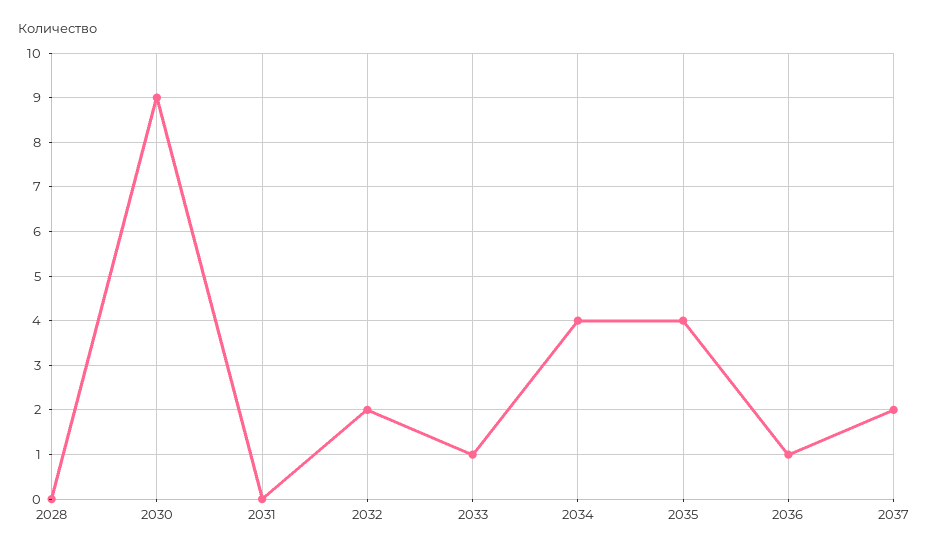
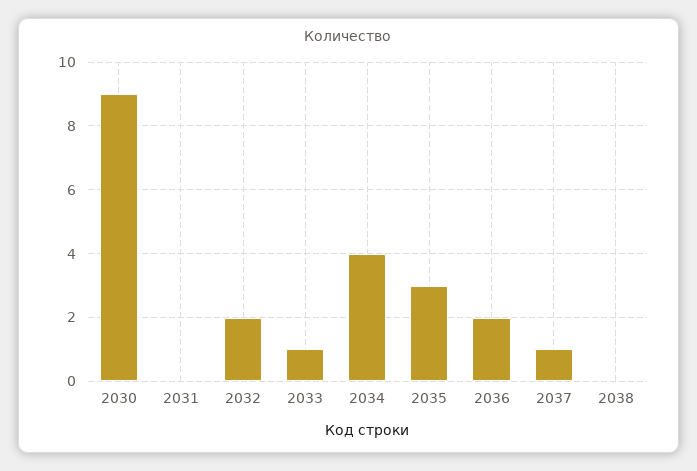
2028: 0 -> none
2035: 4 -> 3
2036: 1 -> 2
2037: 2 -> 1
2038: none -> 0

